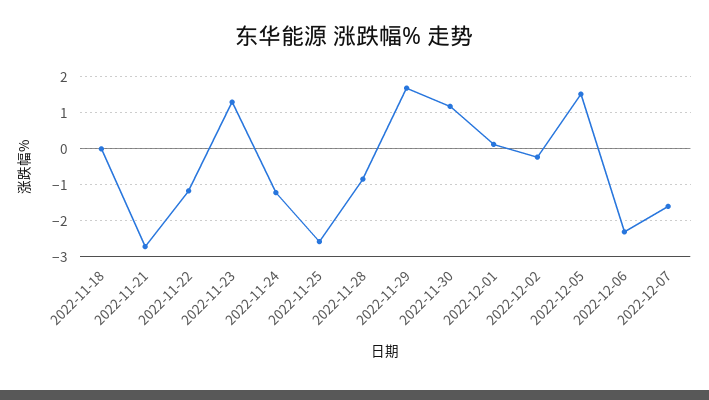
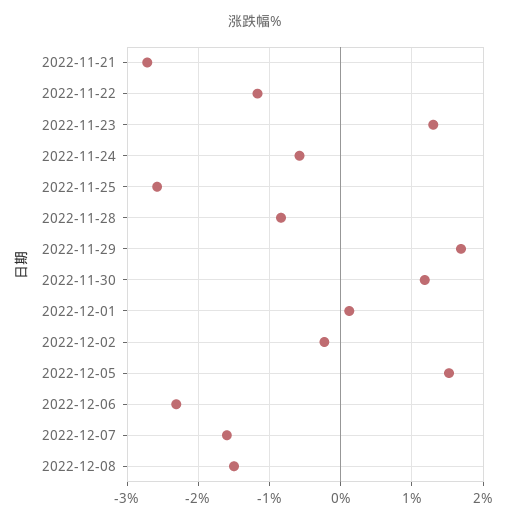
2022-11-18: 0 -> none
2022-11-24: -1.2 -> -0.6
2022-12-08: none -> -1.5

